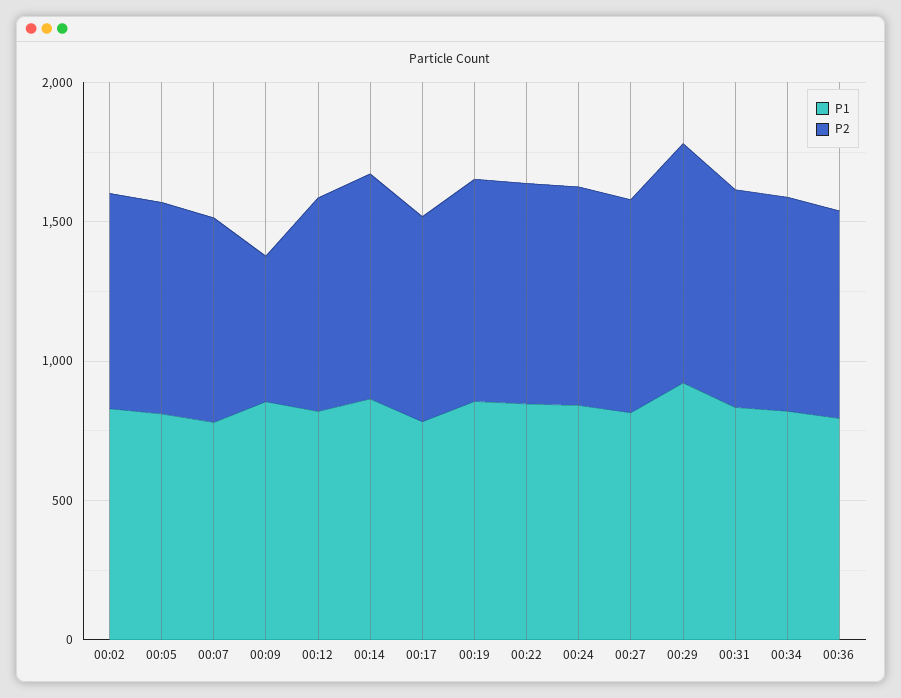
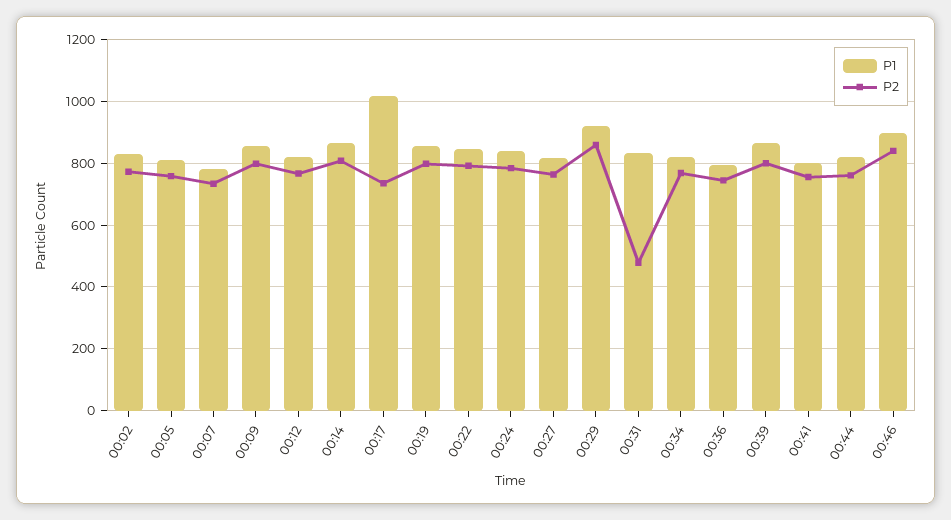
P2, 00:09: 500 -> 800
P1, 00:17: 800 -> 1020
P2, 00:31: 800 -> 480
P1, 00:39: none -> 860
P2, 00:39: none -> 800
P1, 00:41: none -> 800
P2, 00:41: none -> 760
P1, 00:44: none -> 820
P2, 00:44: none -> 760
P1, 00:46: none -> 900
P2, 00:46: none -> 840

